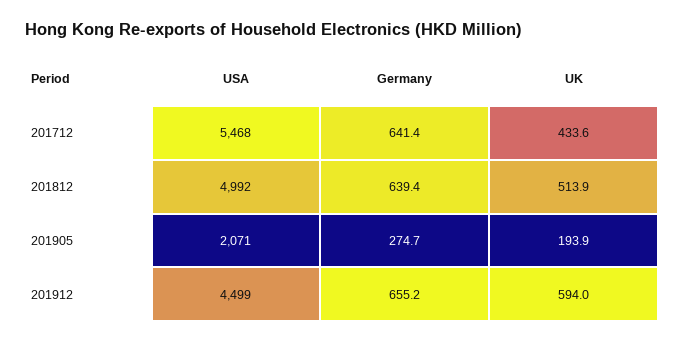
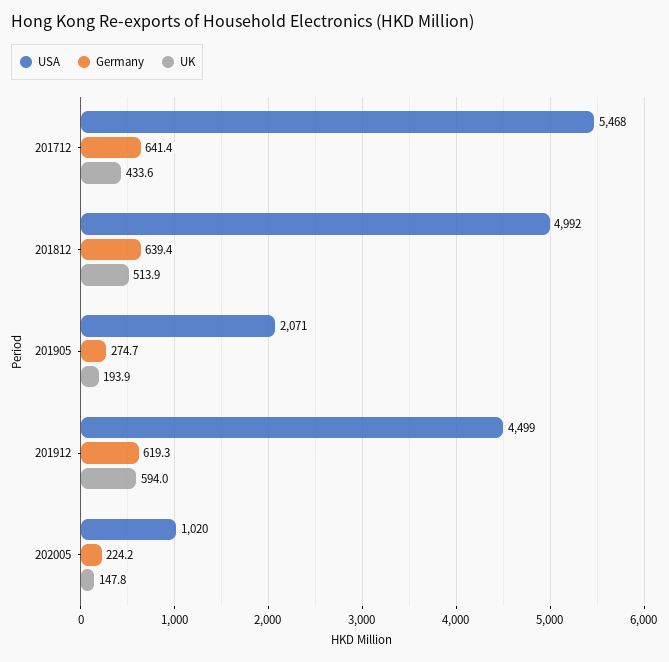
Germany, 201912: 655.2 -> 619.3
USA, 202005: none -> 1020
Germany, 202005: none -> 224.2
UK, 202005: none -> 147.8

